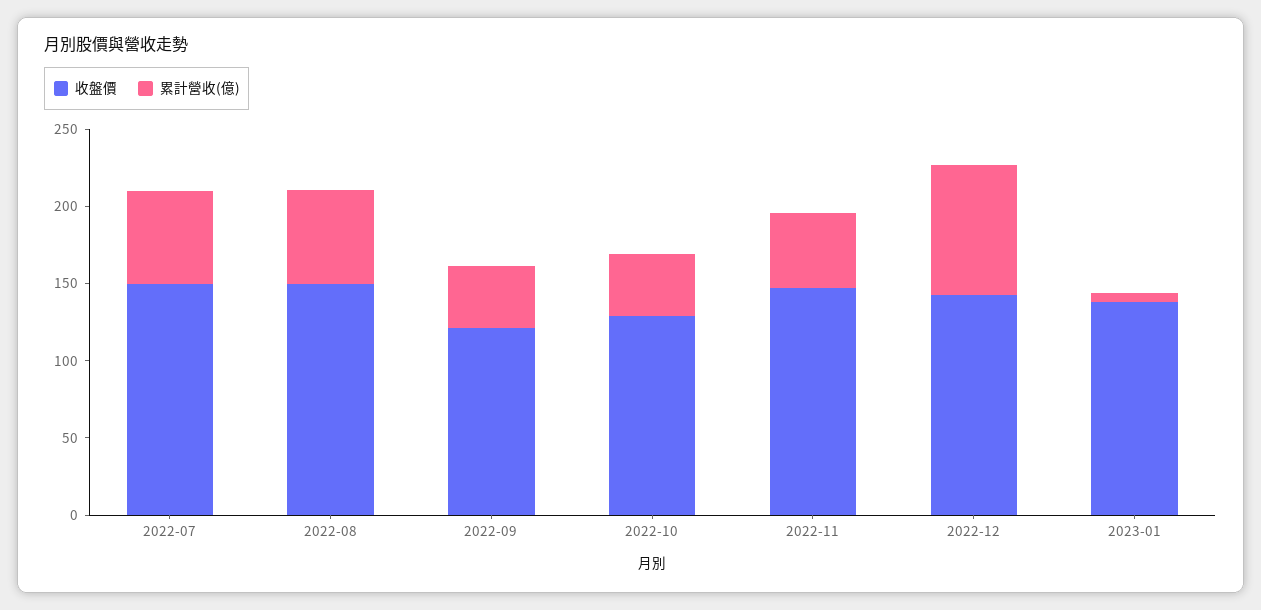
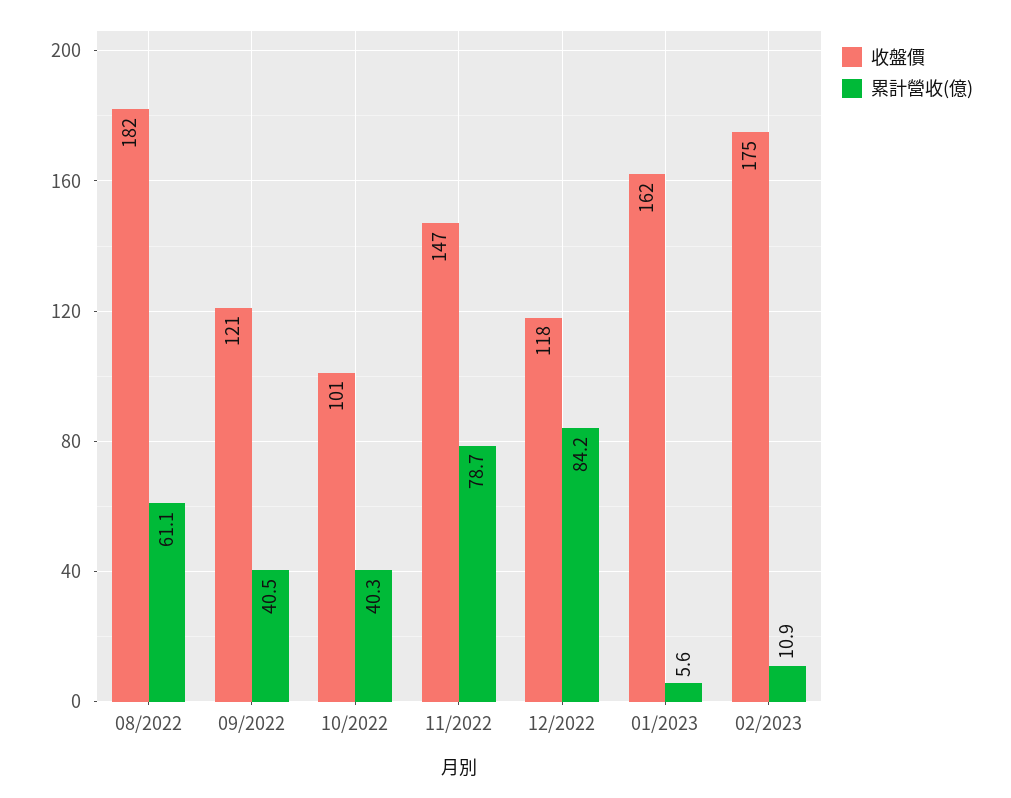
收盤價, 2022-07: 150 -> none
累計營收(億), 2022-07: 60 -> none
收盤價, 2022-08: 150 -> 182
收盤價, 2022-10: 130 -> 101
累計營收(億), 2022-11: 50 -> 78.7
收盤價, 2022-12: 140 -> 118
收盤價, 2023-01: 140 -> 162
收盤價, 02/2023: none -> 175
累計營收(億), 02/2023: none -> 10.9

